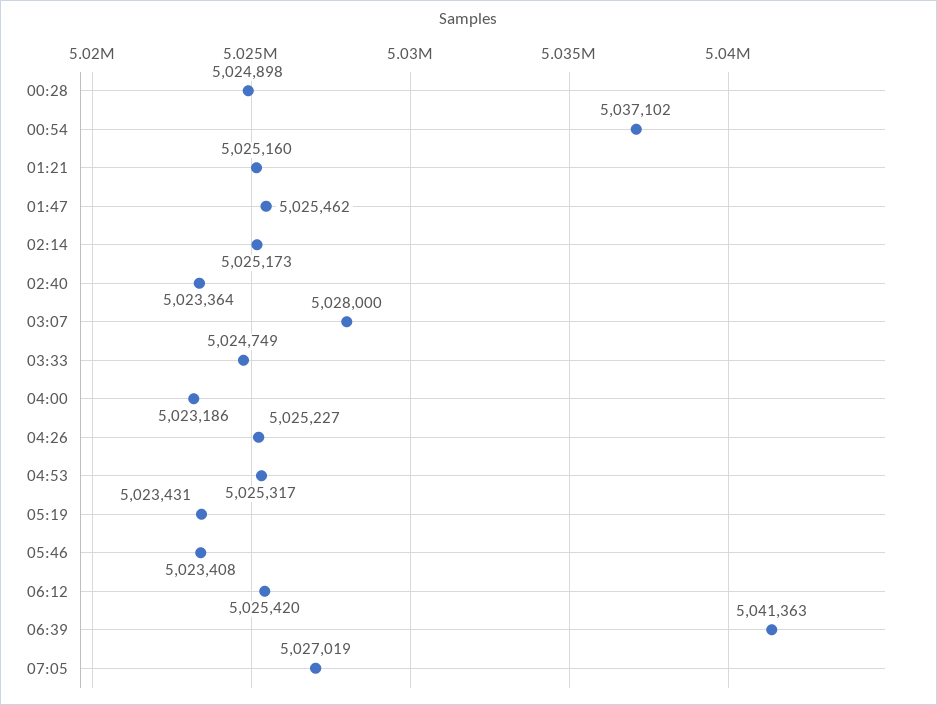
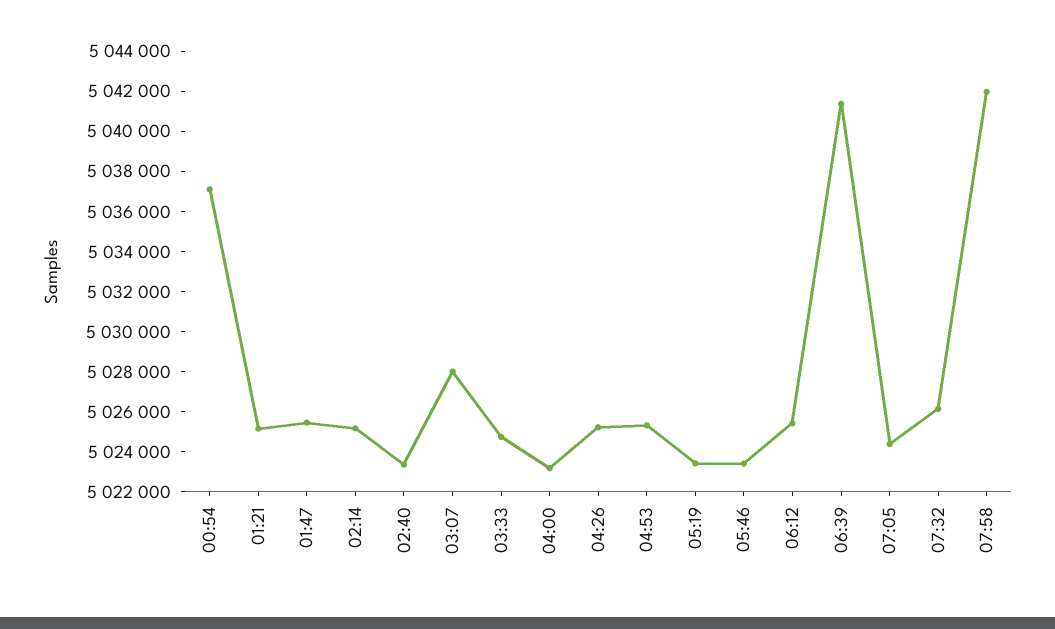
00:28: 5024898 -> none
07:05: 5027019 -> 5024500
07:32: none -> 5026000
07:58: none -> 5042000

